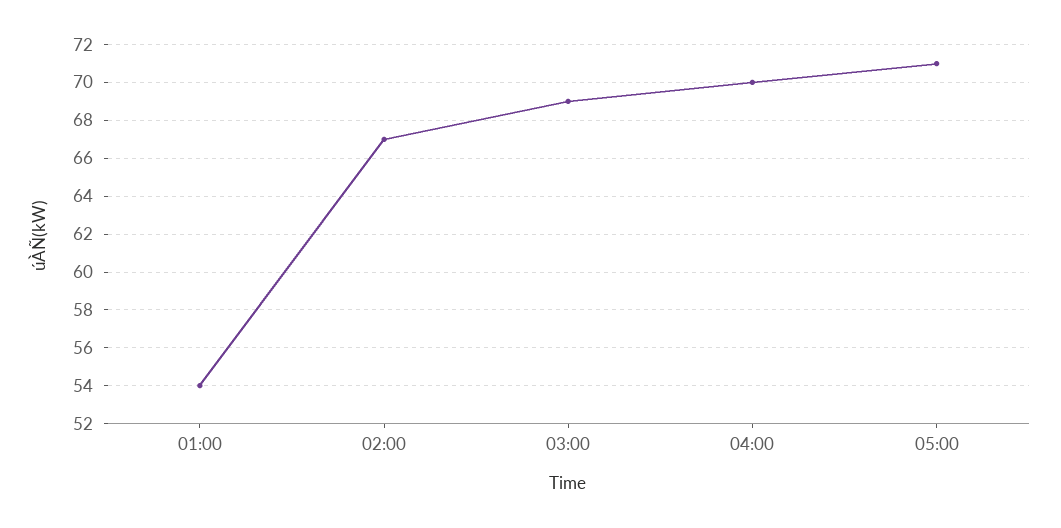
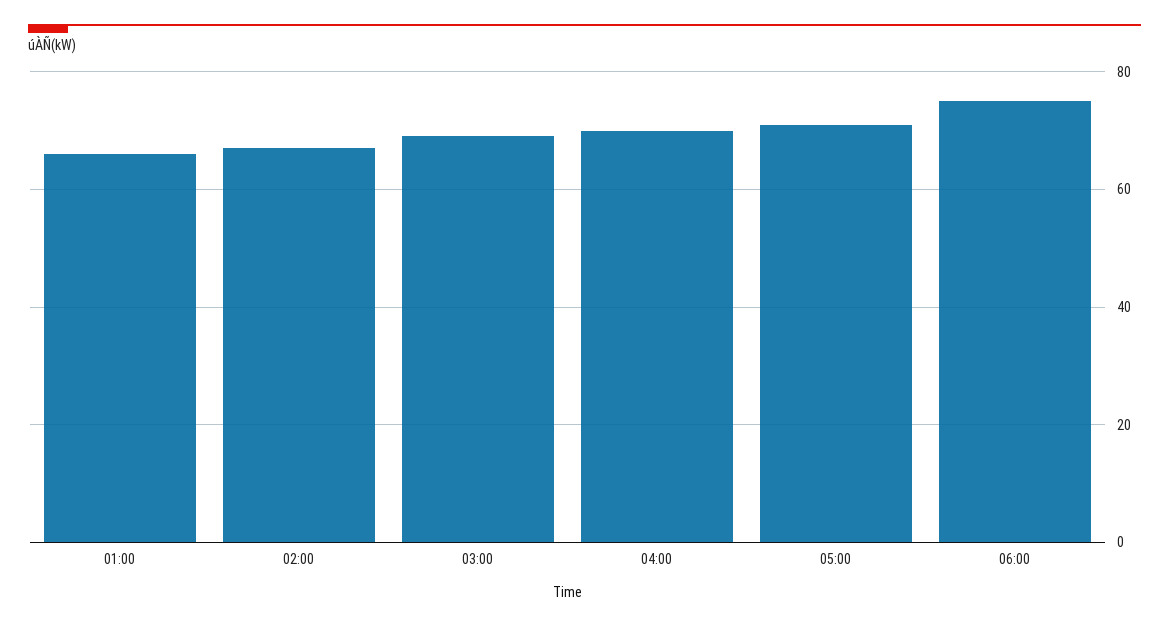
01:00: 54 -> 65
06:00: none -> 75

